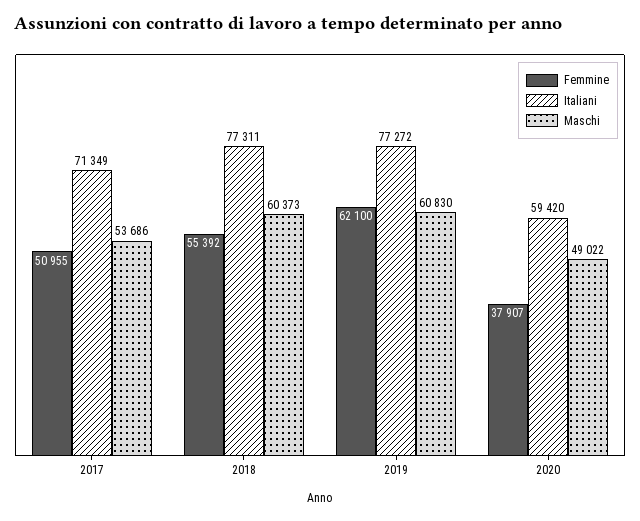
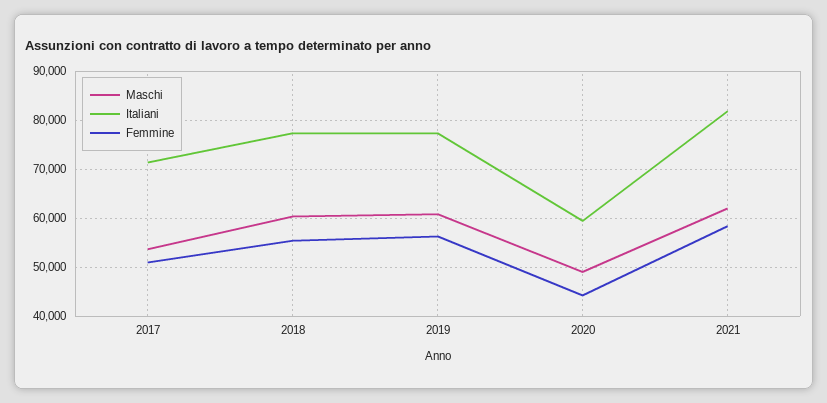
Femmine, 2019: 62100 -> 56000
Femmine, 2020: 37907 -> 44000
Maschi, 2021: none -> 62000
Italiani, 2021: none -> 82000
Femmine, 2021: none -> 58000

